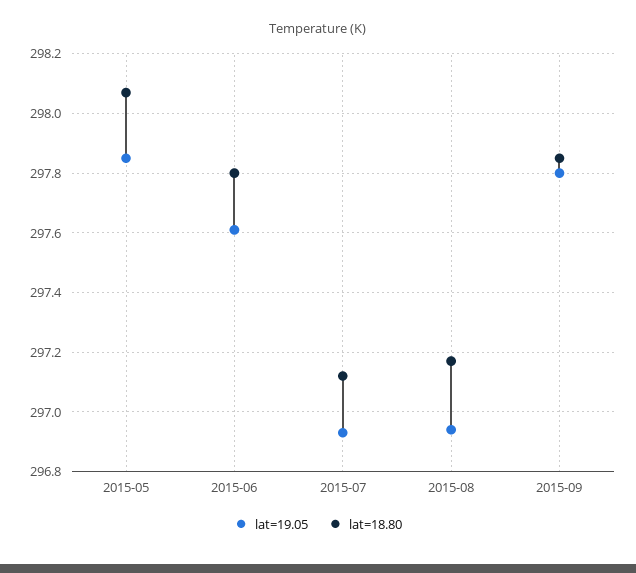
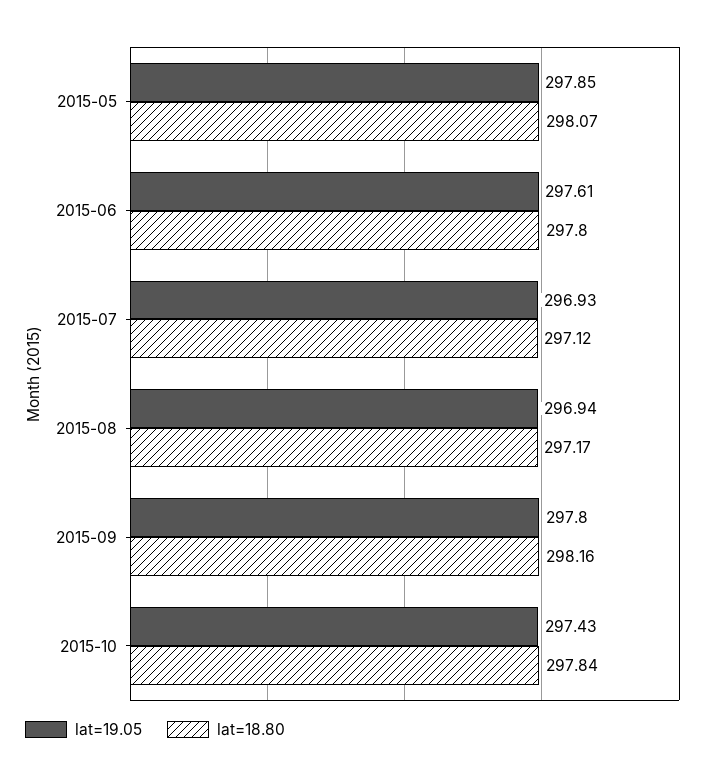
lat=18.80, 2015-09: 297.85 -> 298.16
lat=19.05, 2015-10: none -> 297.43
lat=18.80, 2015-10: none -> 297.84

